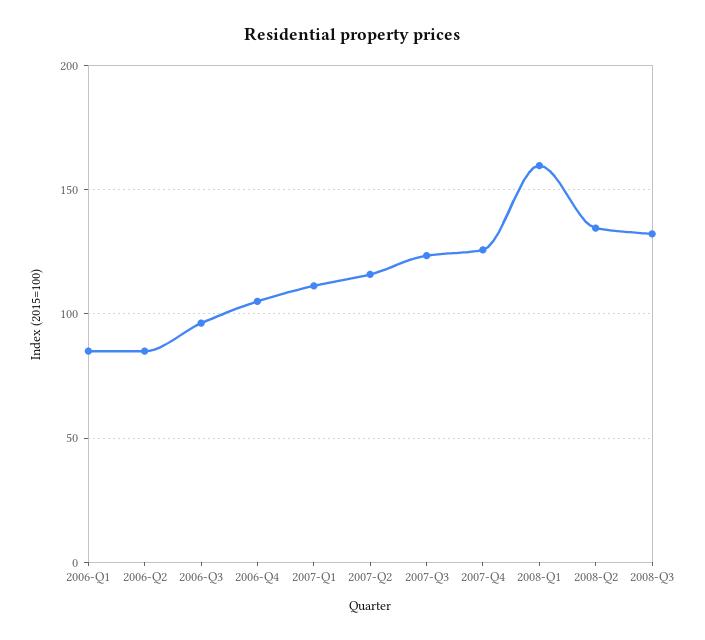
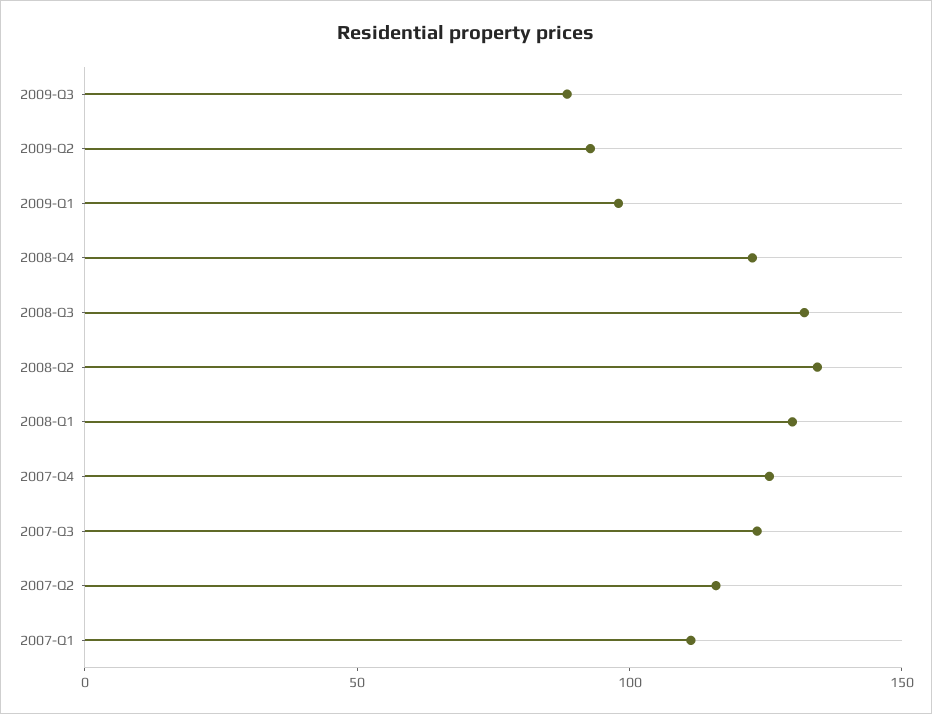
2006-Q1: 85 -> none
2006-Q2: 85 -> none
2006-Q3: 95 -> none
2006-Q4: 105 -> none
2008-Q1: 160 -> 130
2009-Q3: none -> 90
2009-Q2: none -> 90
2009-Q1: none -> 100
2008-Q4: none -> 120

